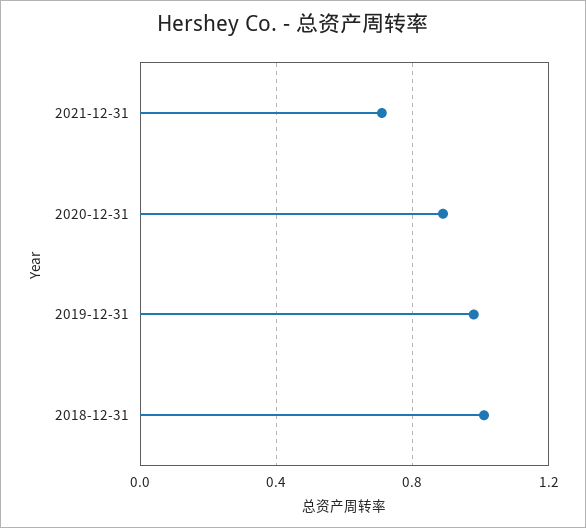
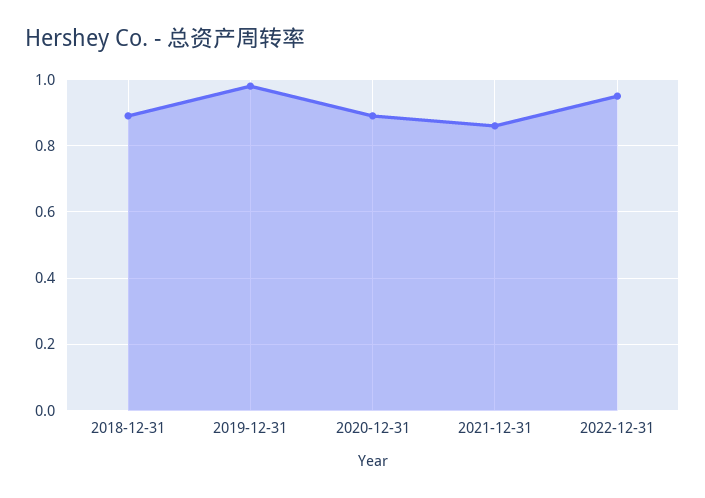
2021-12-31: 0.7 -> 0.85
2018-12-31: 1 -> 0.9
2022-12-31: none -> 0.95

